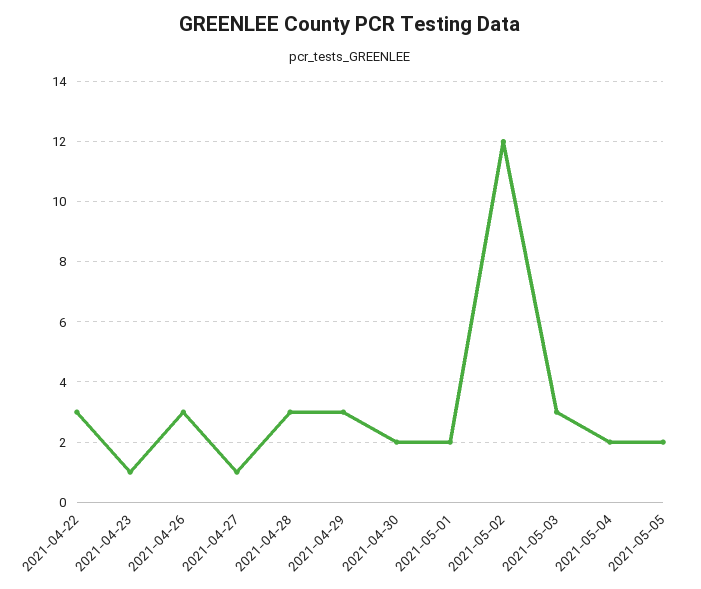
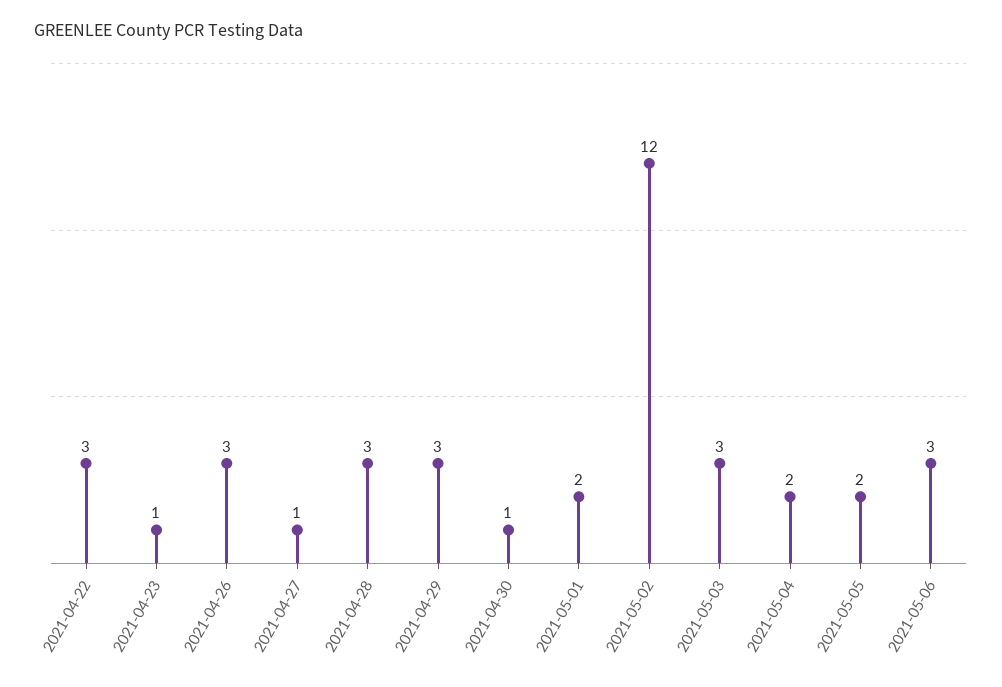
2021-04-30: 2 -> 1
2021-05-06: none -> 3

